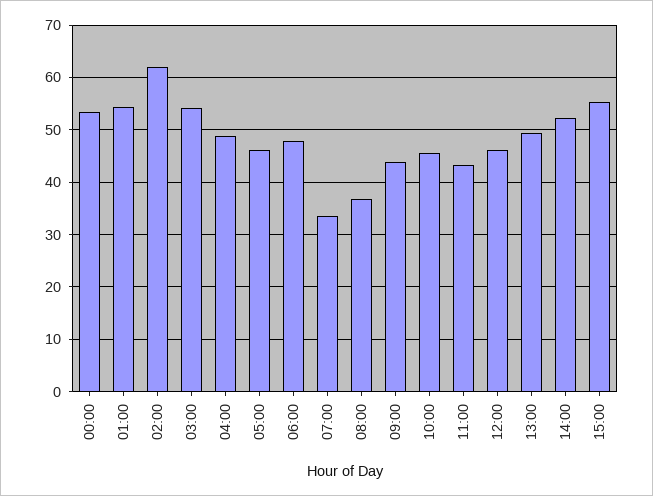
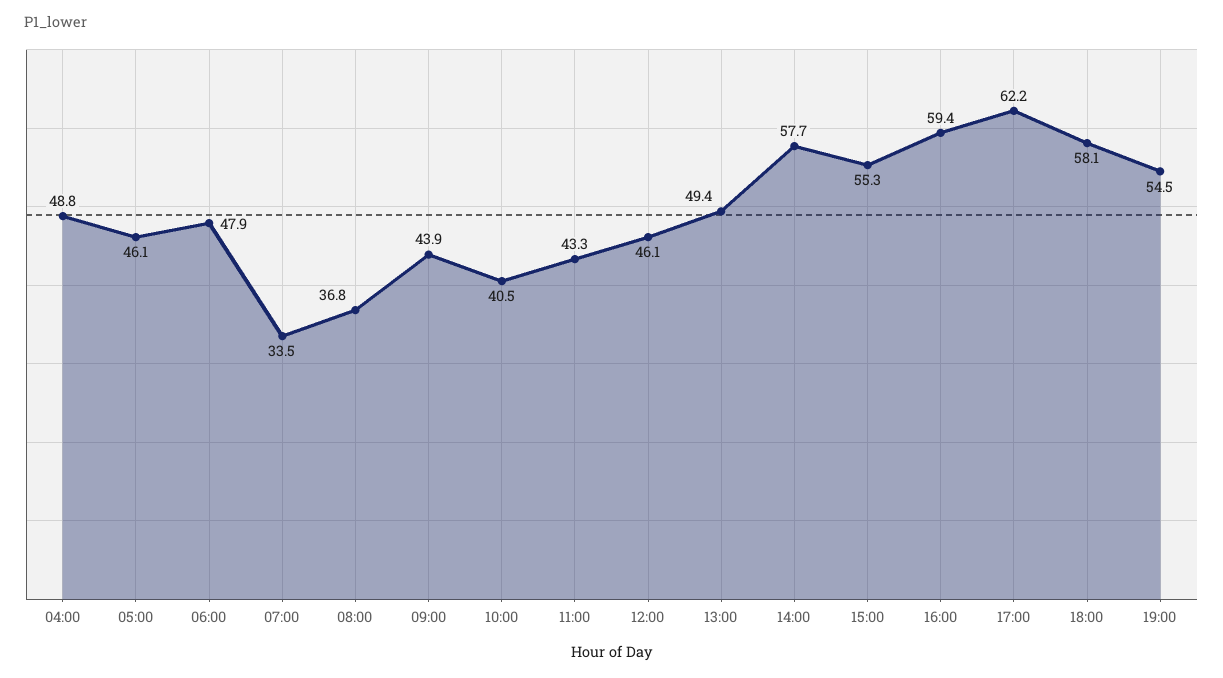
00:00: 54 -> none
01:00: 54 -> none
02:00: 62 -> none
03:00: 54 -> none
10:00: 46 -> 40.5
14:00: 52 -> 57.7
16:00: none -> 59.4
17:00: none -> 62.2
18:00: none -> 58.1
19:00: none -> 54.5

